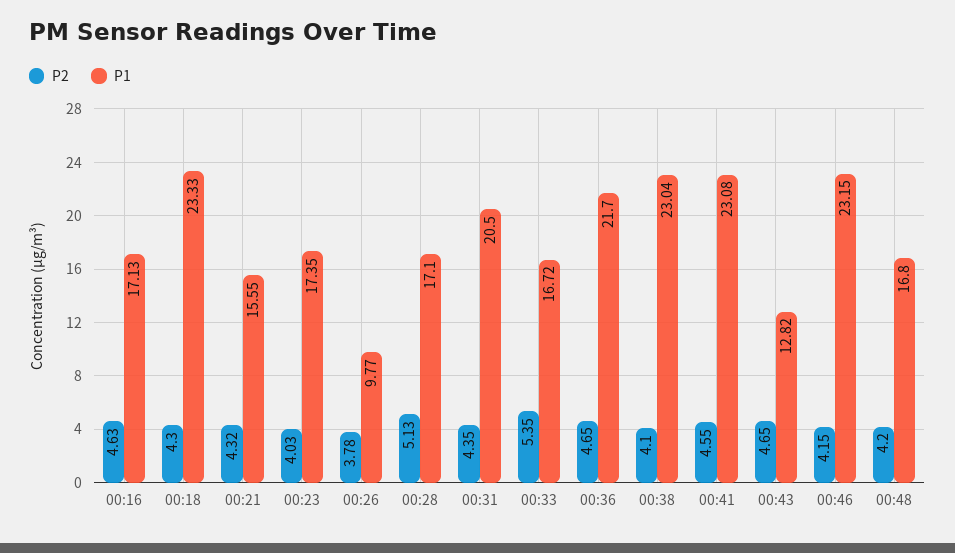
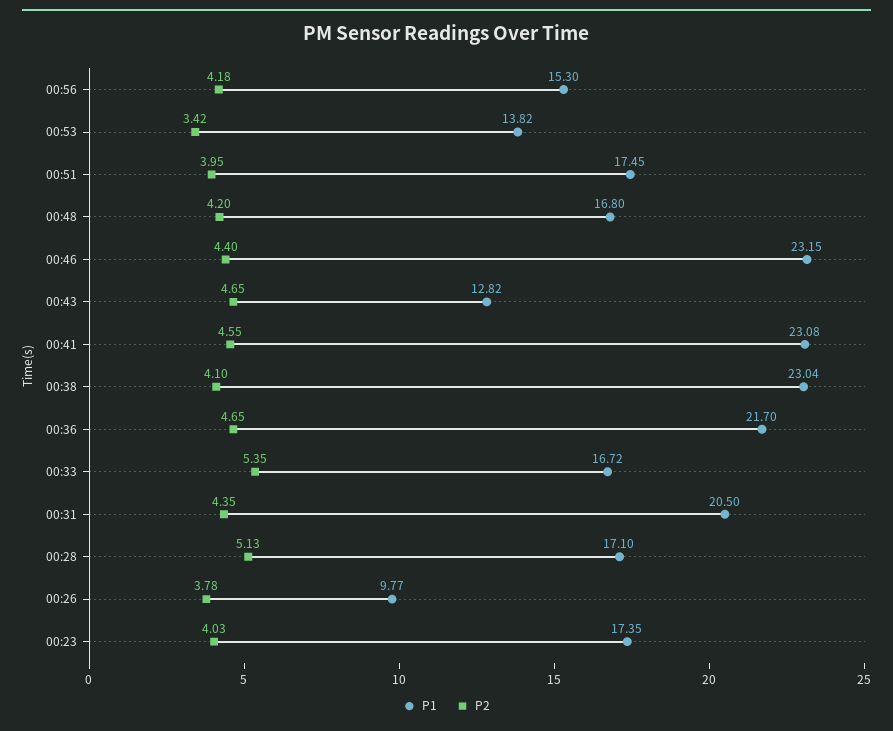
P2, 00:16: 4.63 -> none
P1, 00:16: 17.13 -> none
P2, 00:18: 4.3 -> none
P1, 00:18: 23.33 -> none
P2, 00:21: 4.32 -> none
P1, 00:21: 15.55 -> none
P2, 00:46: 4.15 -> 4.4
P1, 00:56: none -> 15.3
P2, 00:56: none -> 4.18
P1, 00:53: none -> 13.82
P2, 00:53: none -> 3.42
P1, 00:51: none -> 17.45
P2, 00:51: none -> 3.95

